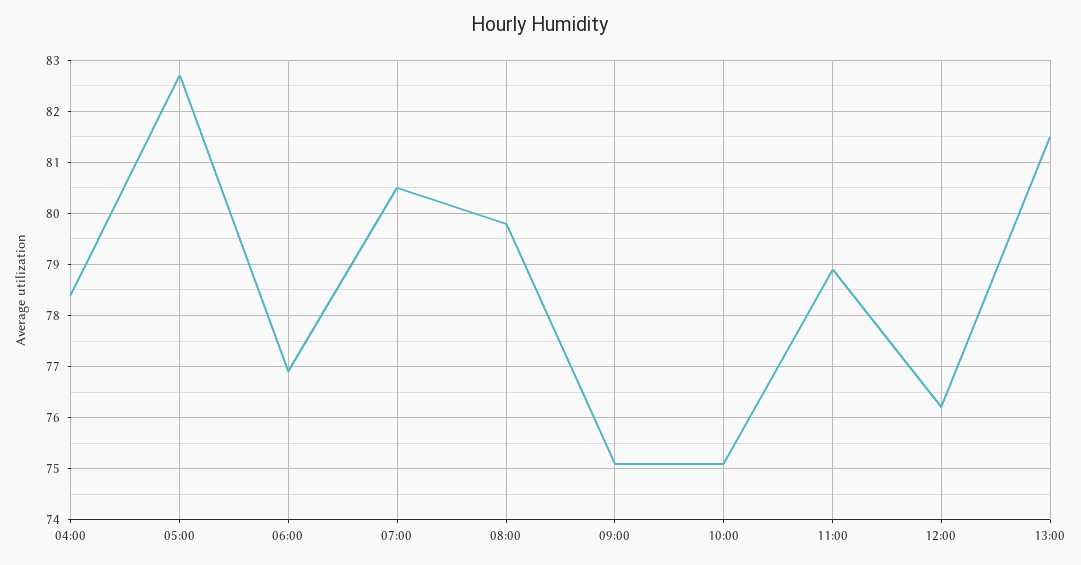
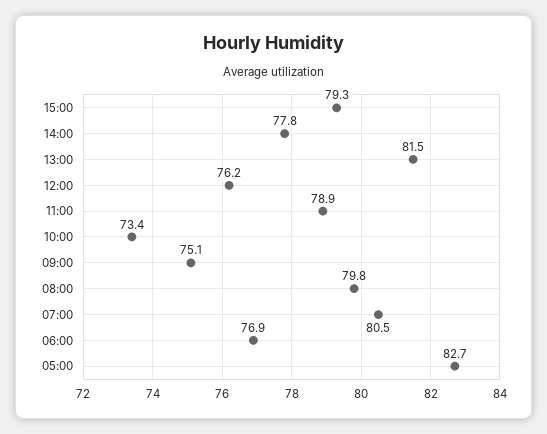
04:00: 78.5 -> none
10:00: 75 -> 73.4
15:00: none -> 79.3
14:00: none -> 77.8

